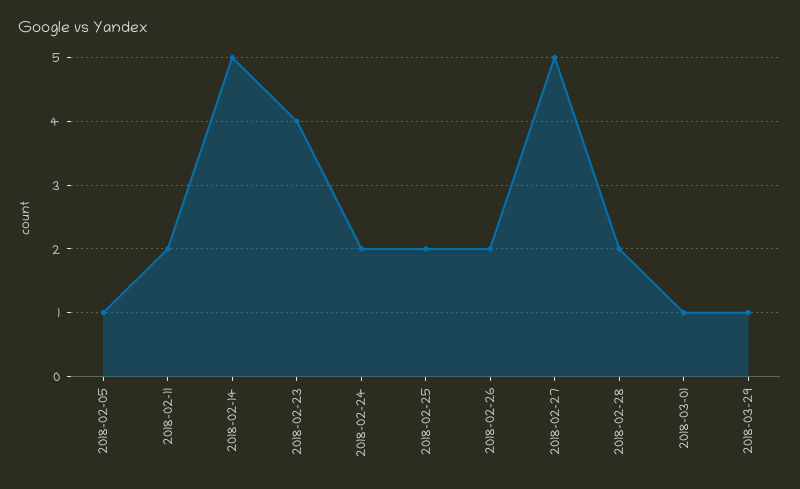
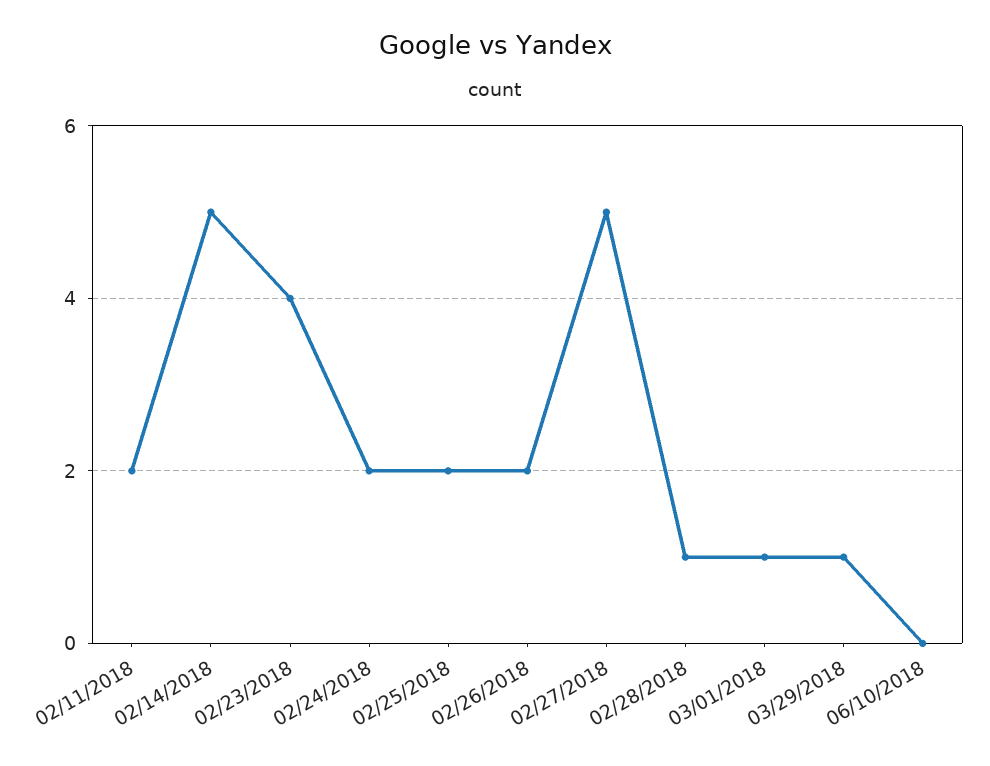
2018-02-05: 1 -> none
2018-02-28: 2 -> 1
06/10/2018: none -> 0

